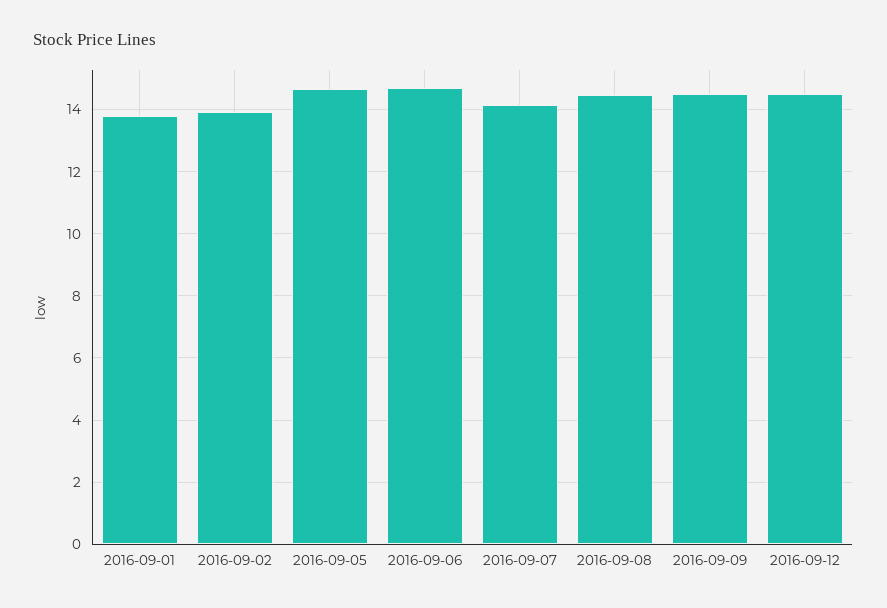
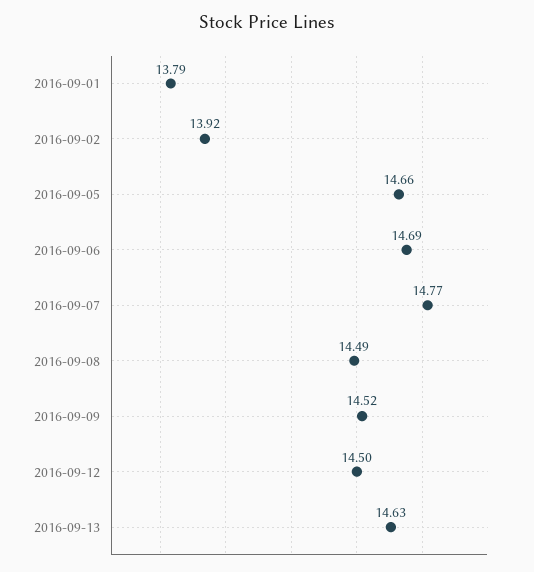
2016-09-07: 14.2 -> 14.77
2016-09-13: none -> 14.63

